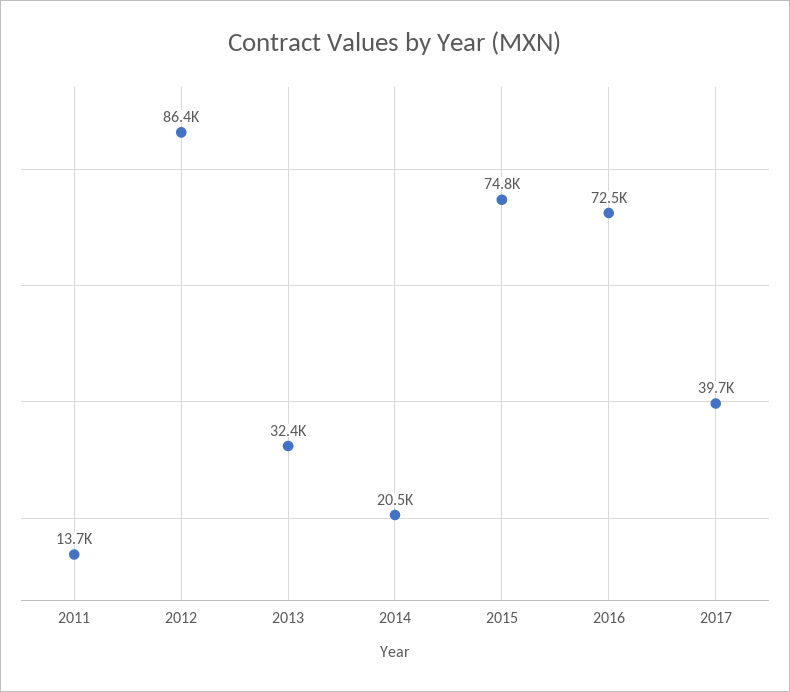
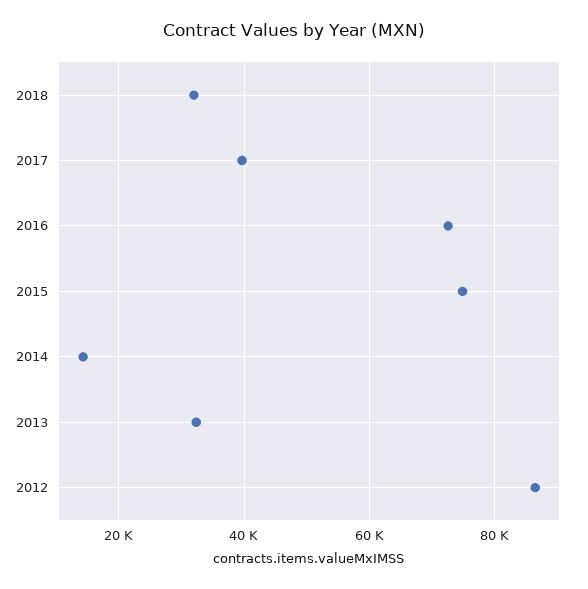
2011: 13700 -> none
2014: 20500 -> 14000
2018: none -> 32000

